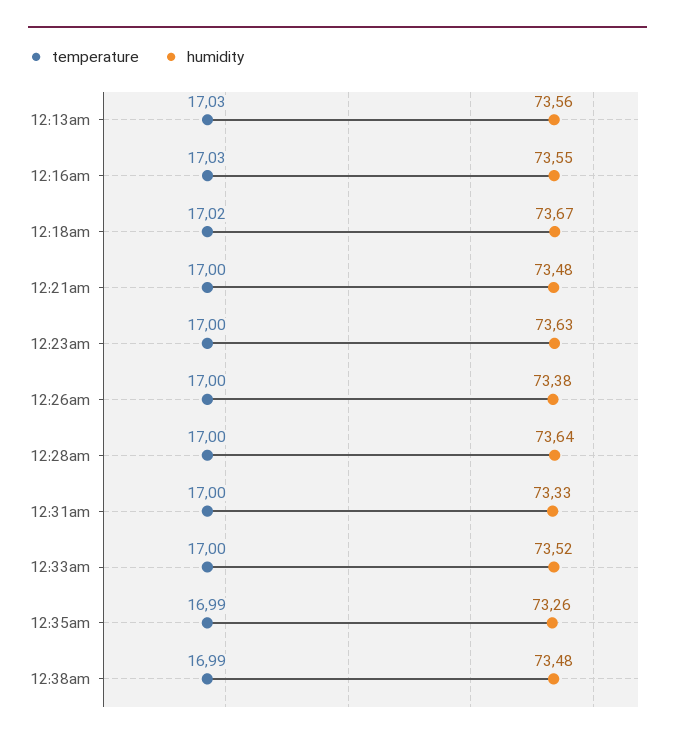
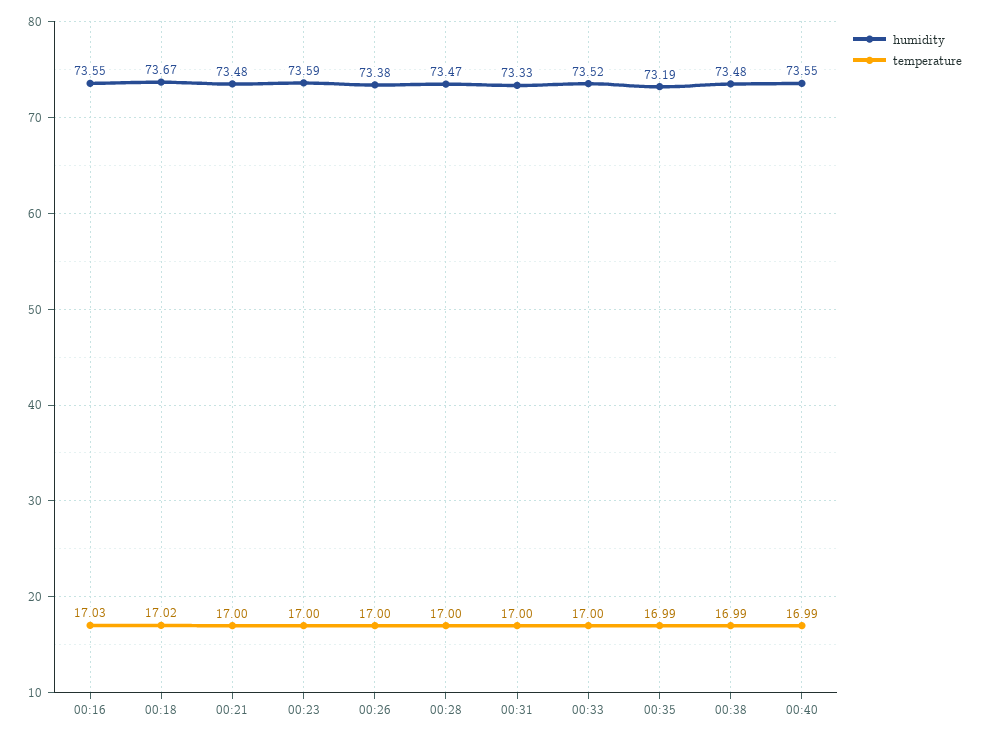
temperature, 12:13am: 17.03 -> none
humidity, 12:13am: 73.56 -> none
humidity, 12:23am: 73.63 -> 73.59
humidity, 12:28am: 73.64 -> 73.47
humidity, 12:35am: 73.26 -> 73.19
humidity, 00:40: none -> 73.55
temperature, 00:40: none -> 16.99

